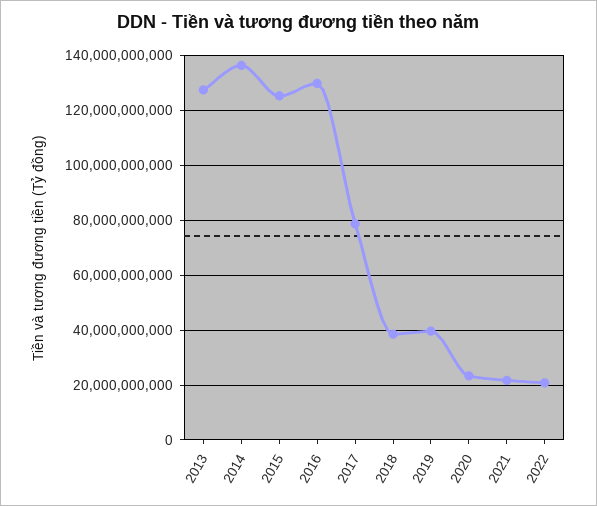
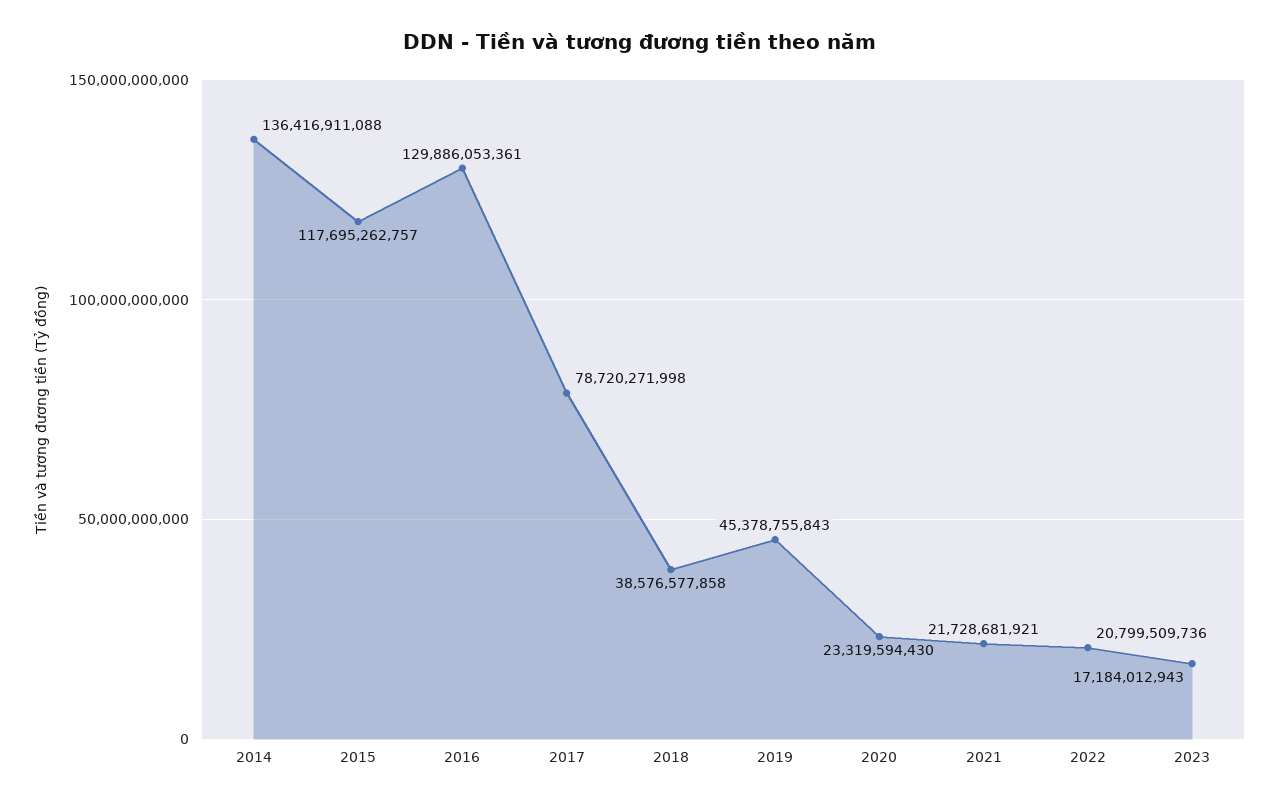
2013: 127500000000 -> none
2015: 125000000000 -> 117695262757
2019: 40000000000 -> 45378755843
2023: none -> 17184012943

